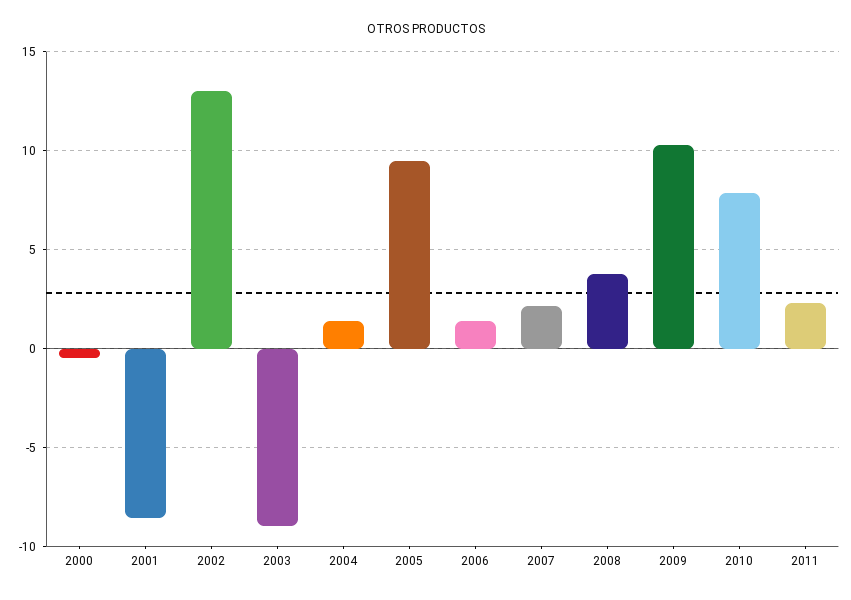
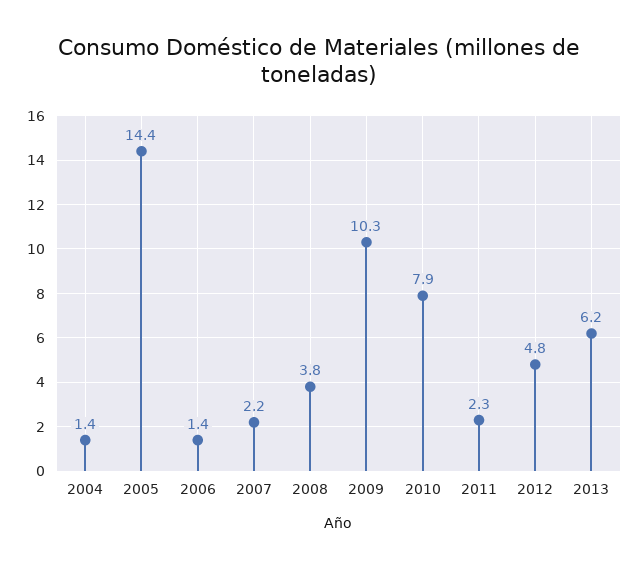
2000: -0.5 -> none
2001: -8.5 -> none
2002: 13 -> none
2003: -9 -> none
2005: 9.5 -> 14.4
2012: none -> 4.8
2013: none -> 6.2

